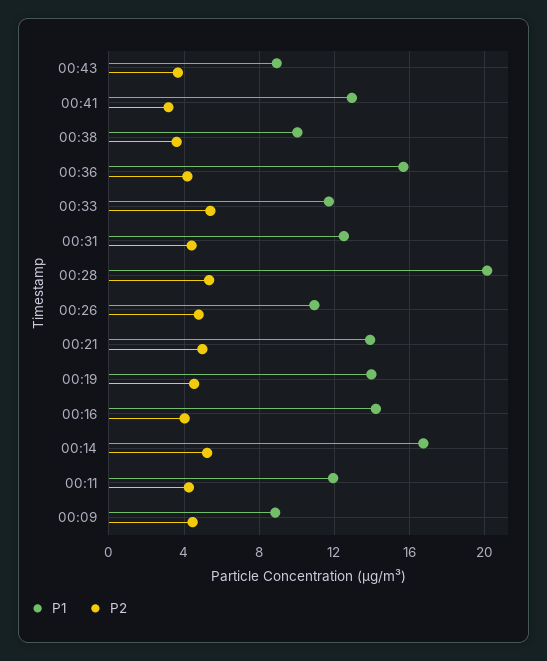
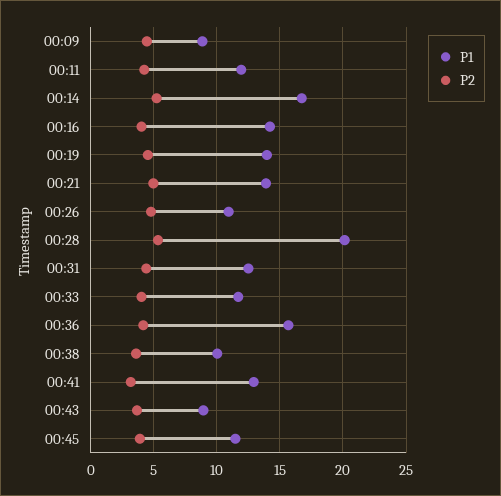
P2, 00:33: 5.5 -> 4
P1, 00:45: none -> 11.5
P2, 00:45: none -> 4

